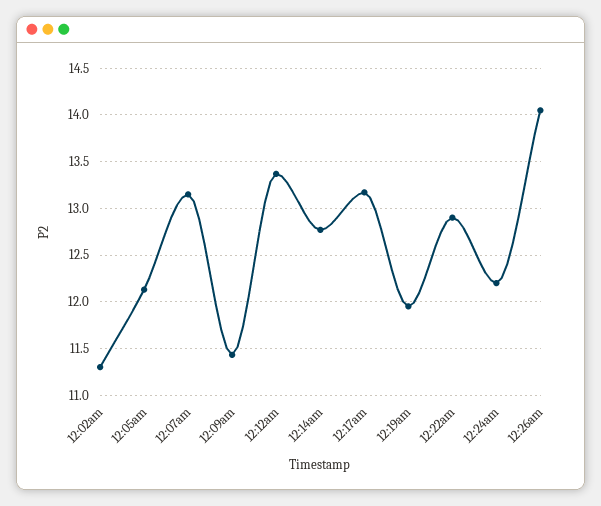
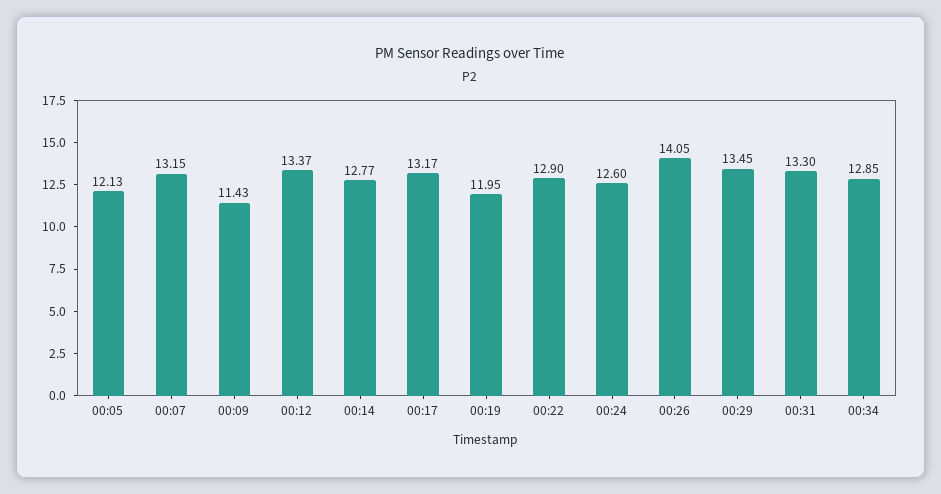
12:02am: 11.3 -> none
12:24am: 12.2 -> 12.6
00:29: none -> 13.45
00:31: none -> 13.3
00:34: none -> 12.85

